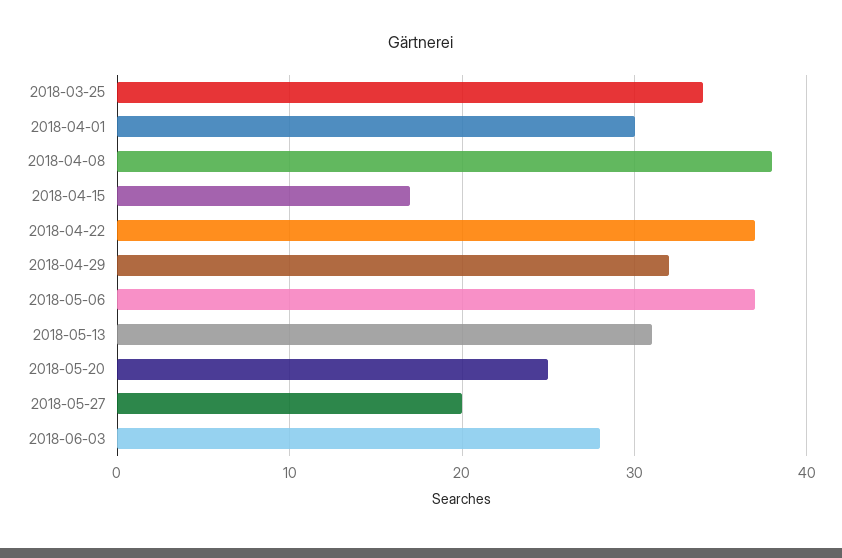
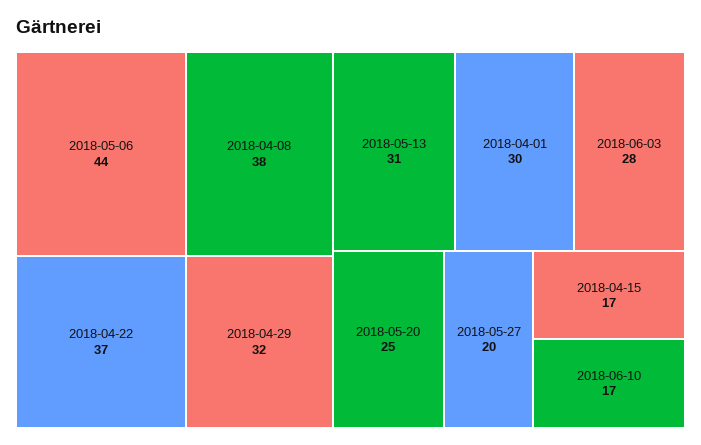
2018-03-25: 34 -> none
2018-05-06: 37 -> 44
2018-06-10: none -> 17

